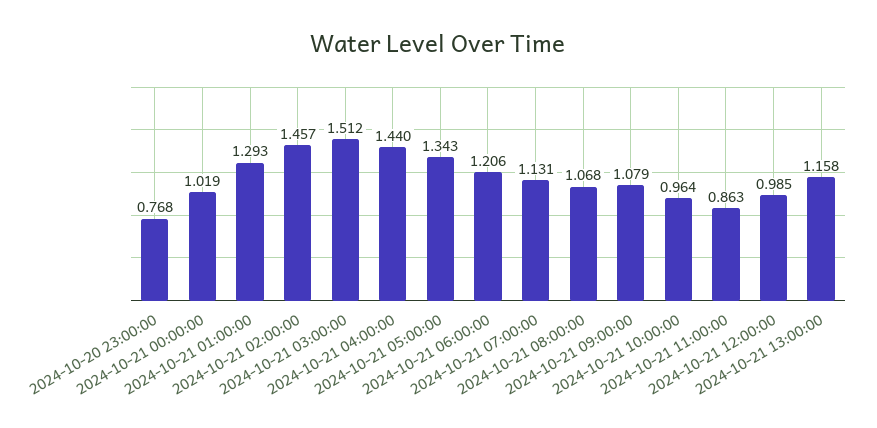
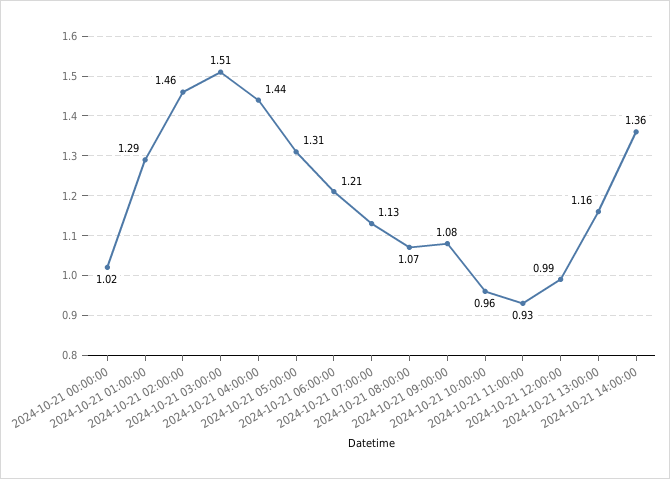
2024-10-20 23:00:00: 0.768 -> none
2024-10-21 05:00:00: 1.343 -> 1.31
2024-10-21 11:00:00: 0.863 -> 0.93
2024-10-21 14:00:00: none -> 1.36

